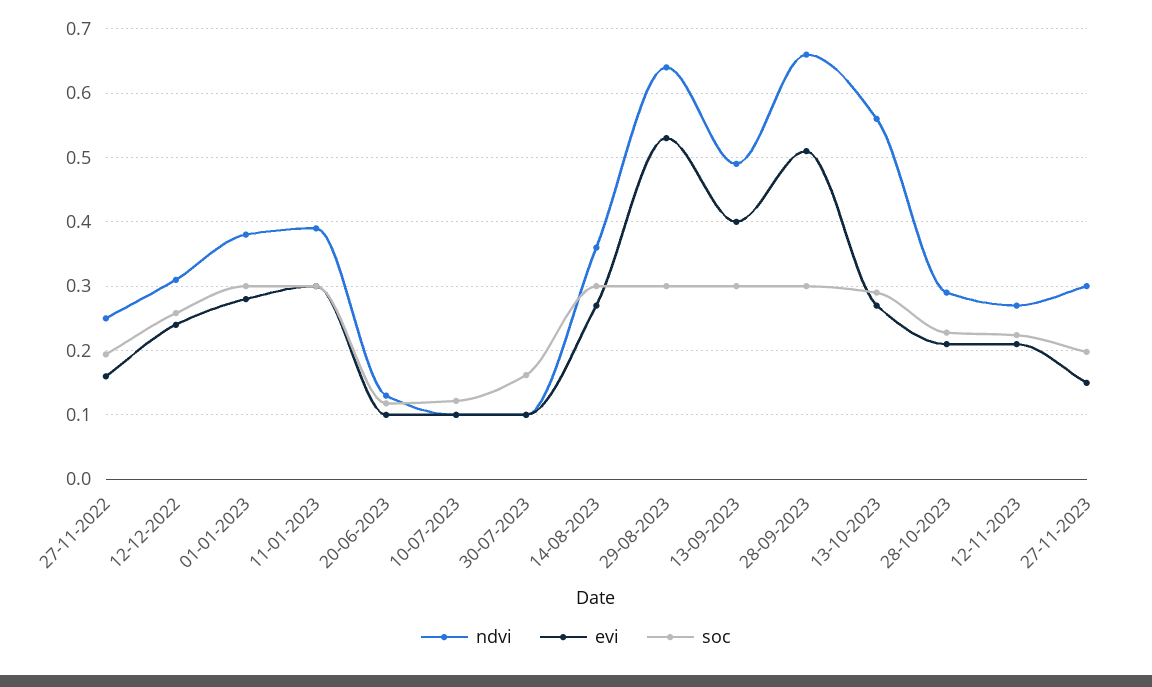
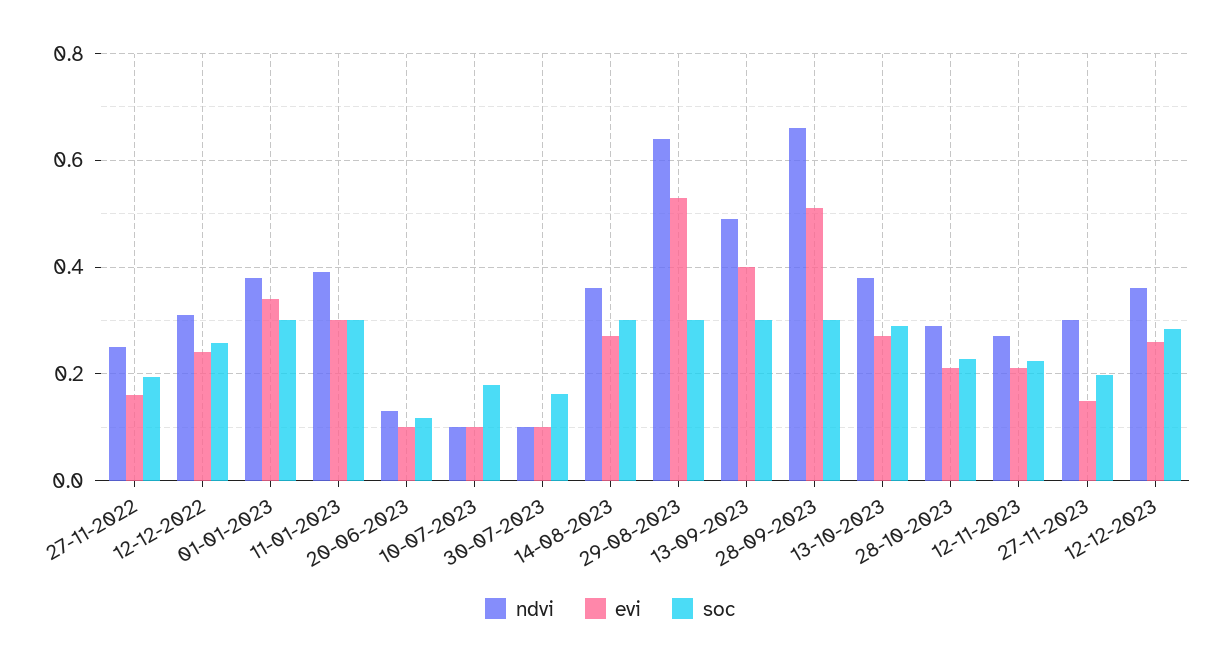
evi, 01-01-2023: 0.28 -> 0.34
soc, 10-07-2023: 0.12 -> 0.18
ndvi, 13-10-2023: 0.56 -> 0.38
ndvi, 12-12-2023: none -> 0.36
evi, 12-12-2023: none -> 0.26
soc, 12-12-2023: none -> 0.28

